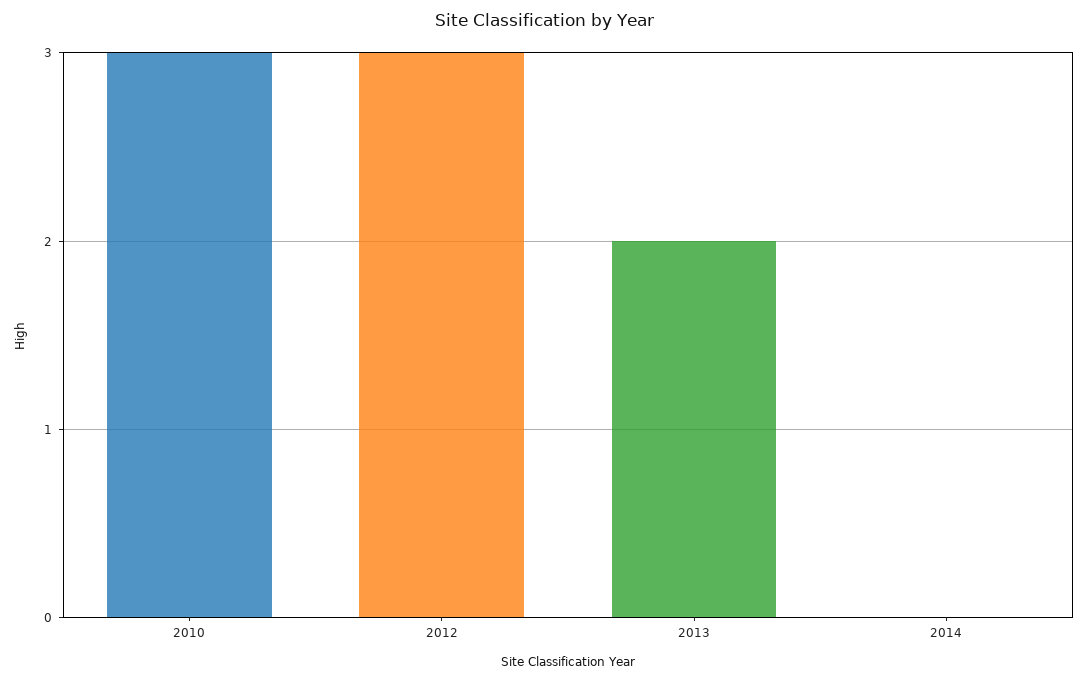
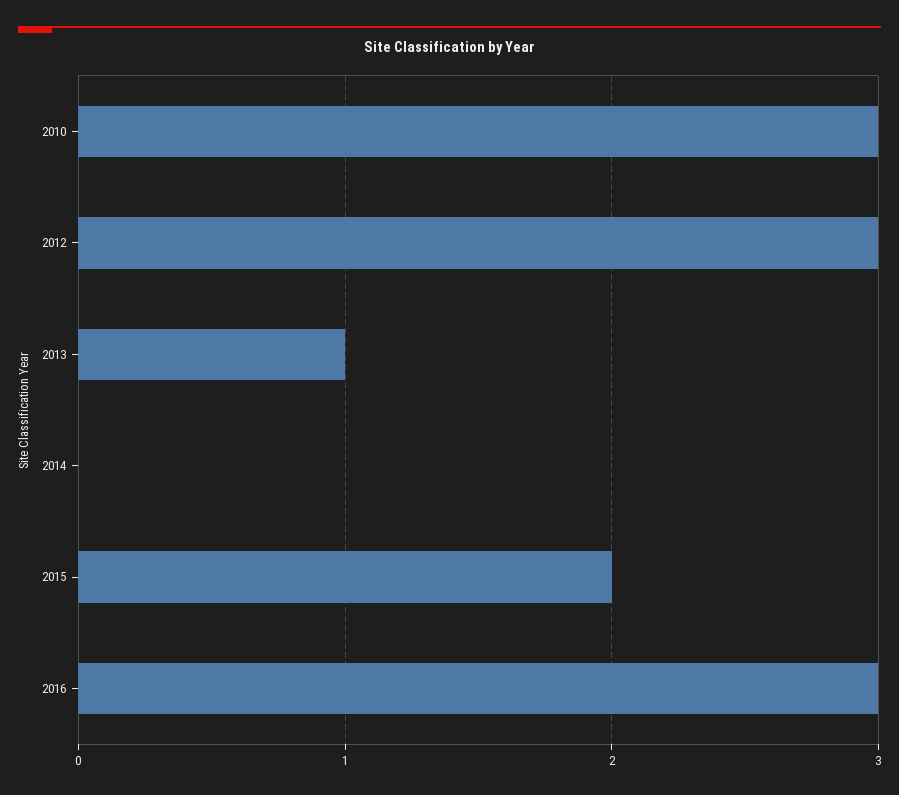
2013: 2 -> 1
2015: none -> 2
2016: none -> 3

